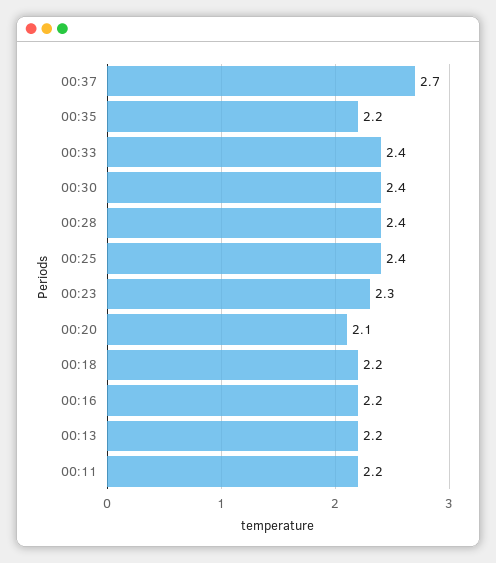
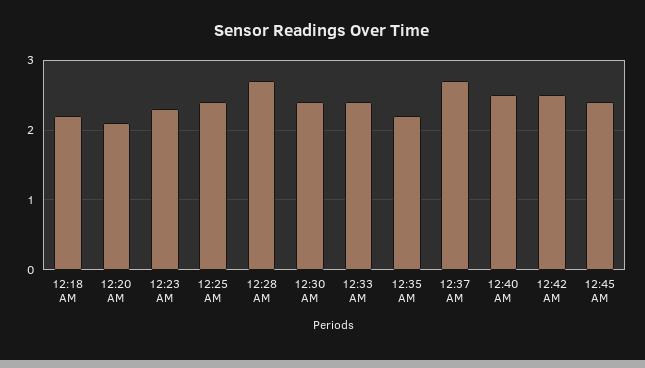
00:28: 2.4 -> 2.7
00:16: 2.2 -> none
00:13: 2.2 -> none
00:11: 2.2 -> none
12:40 AM: none -> 2.5
12:42 AM: none -> 2.5
12:45 AM: none -> 2.4

